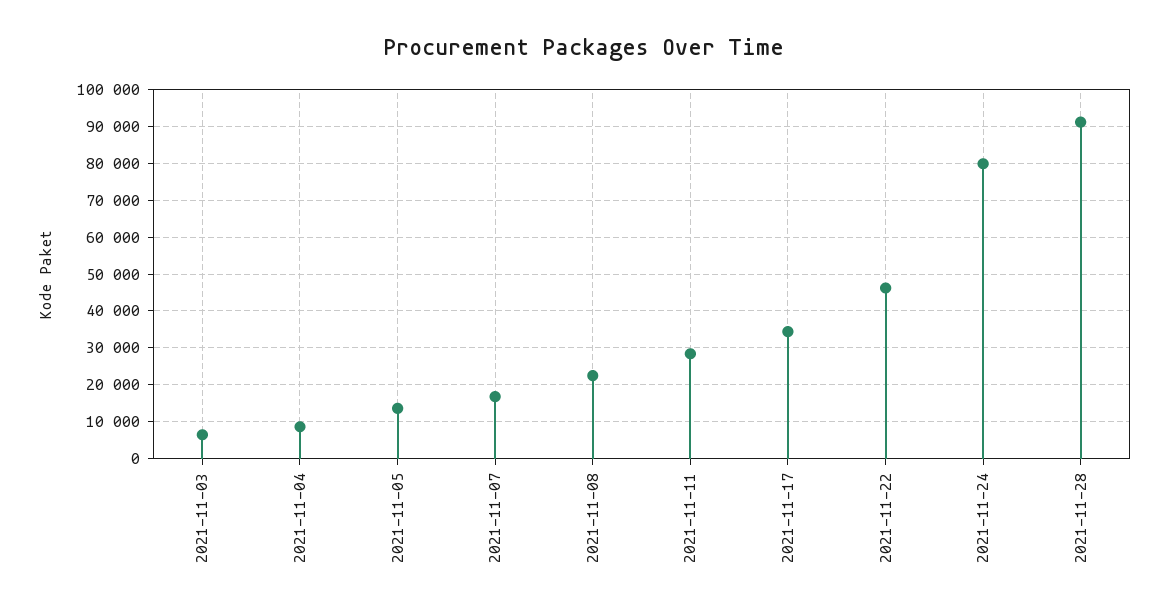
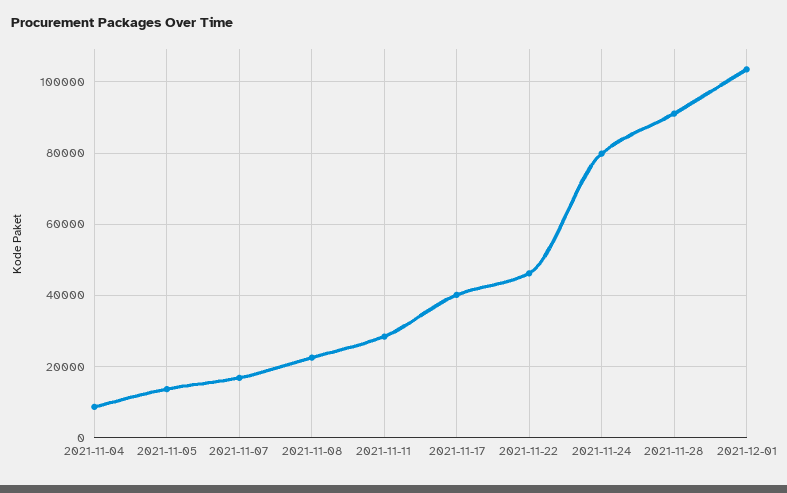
2021-11-03: 6000 -> none
2021-11-17: 34000 -> 40000
2021-12-01: none -> 104000

